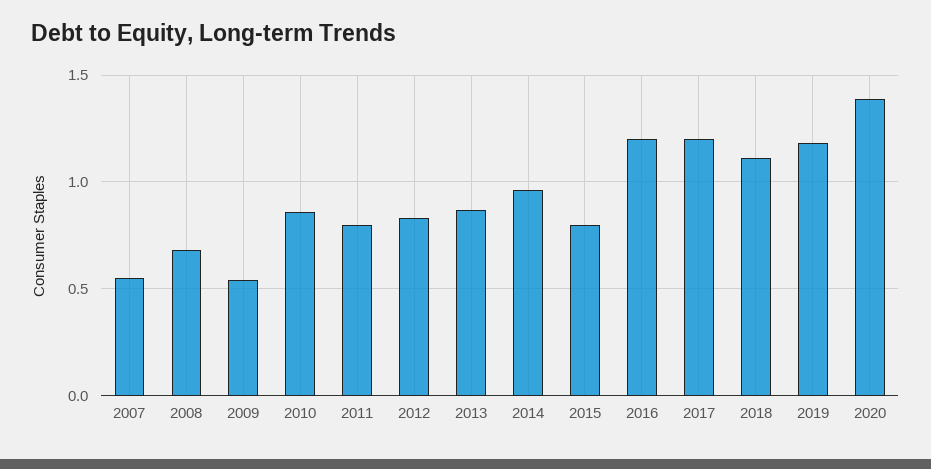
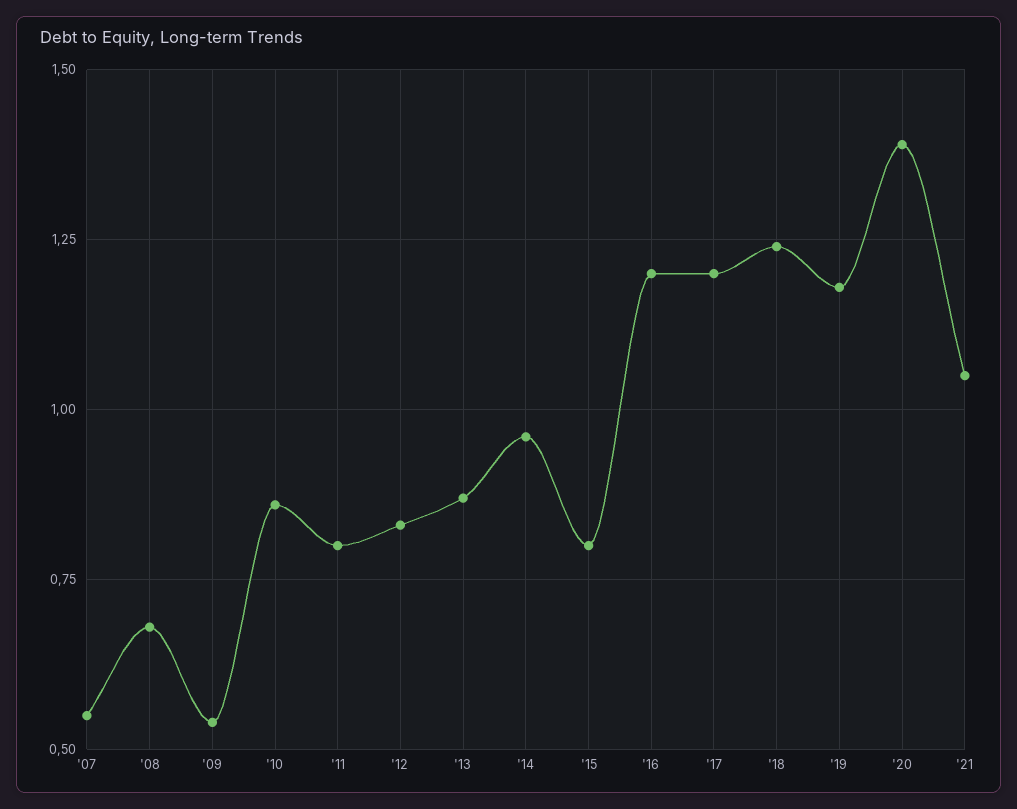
2018: 1.1 -> 1.25
'21: none -> 1.05

